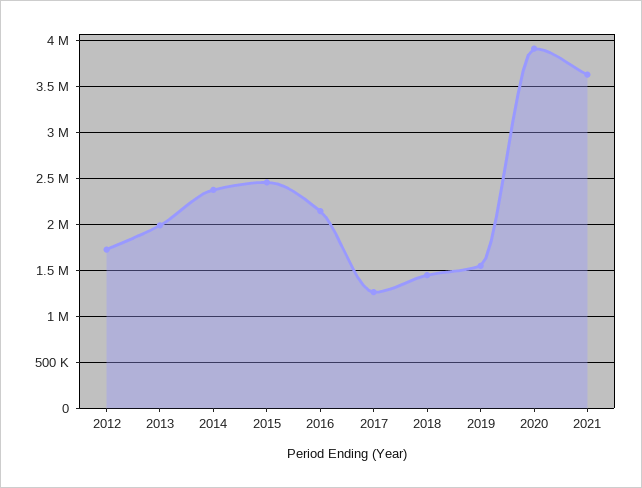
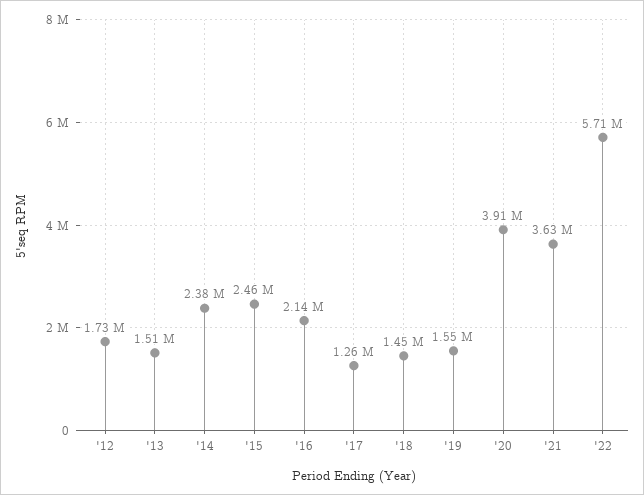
2013: 2000000 -> 1510000
'22: none -> 5710000

